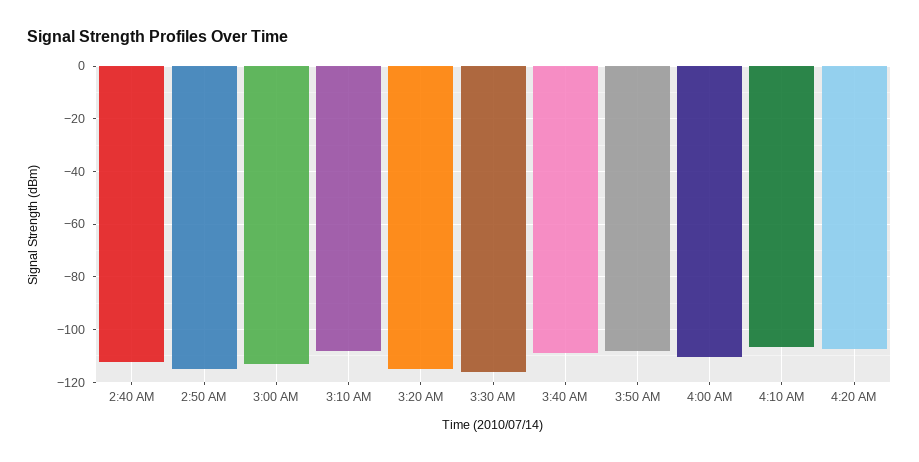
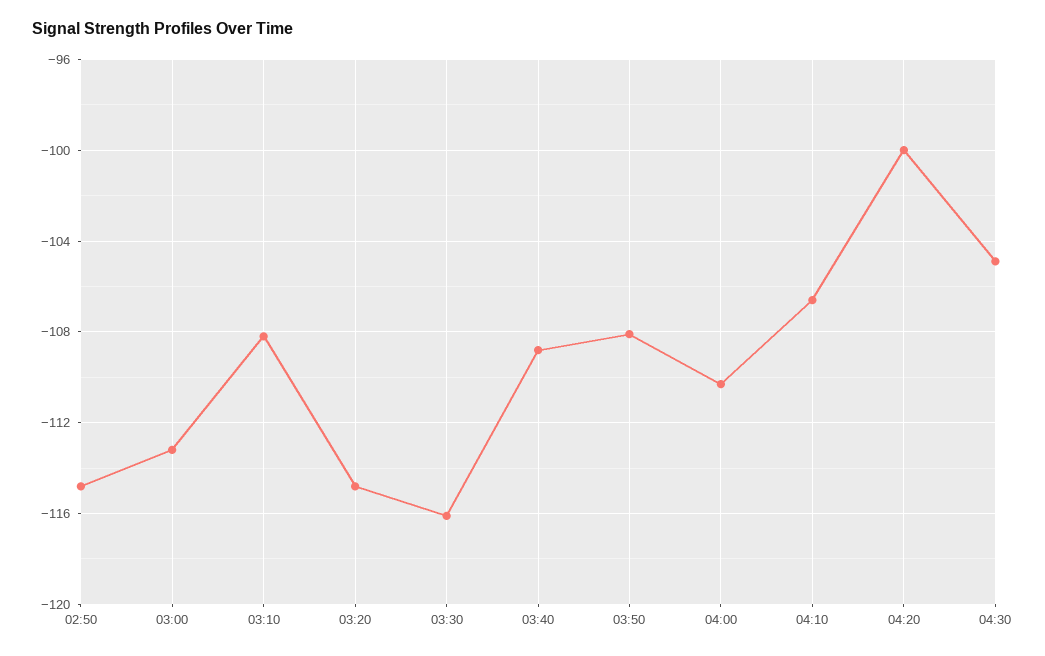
2:40 AM: -112.5 -> none
4:20 AM: -107.5 -> -100
04:30: none -> -105

